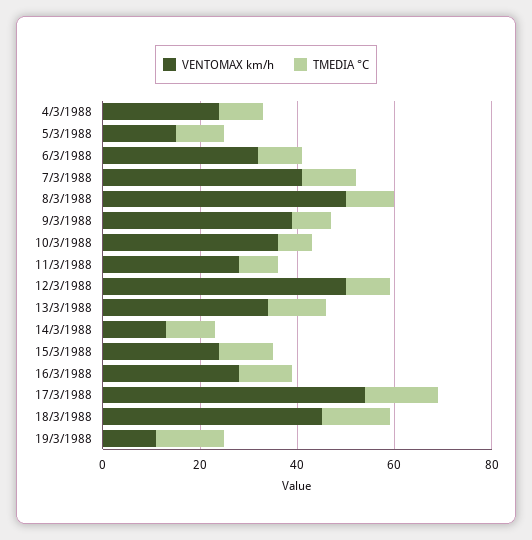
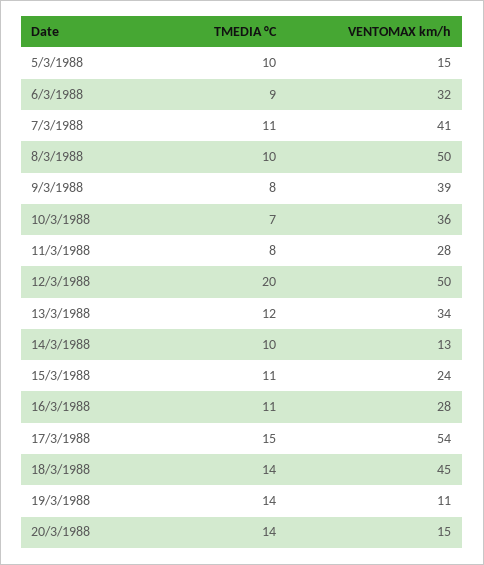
VENTOMAX km/h, 4/3/1988: 25 -> none
TMEDIA °C, 4/3/1988: 10 -> none
TMEDIA °C, 12/3/1988: 10 -> 20
TMEDIA °C, 20/3/1988: none -> 14
VENTOMAX km/h, 20/3/1988: none -> 15

